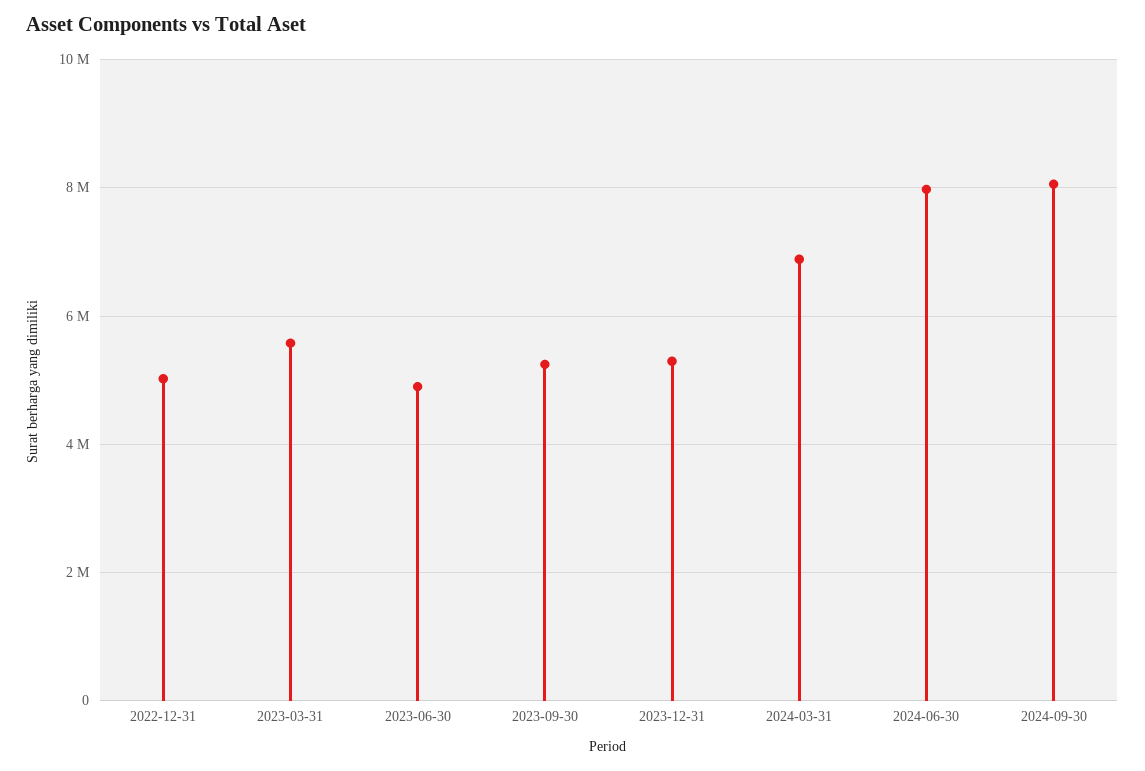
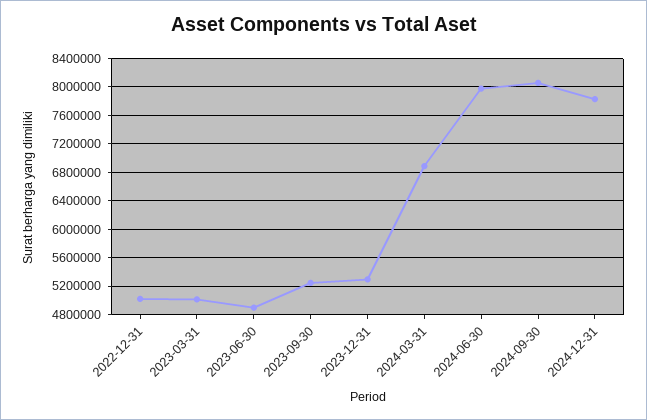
2023-03-31: 5600000 -> 5000000
2024-12-31: none -> 7800000

